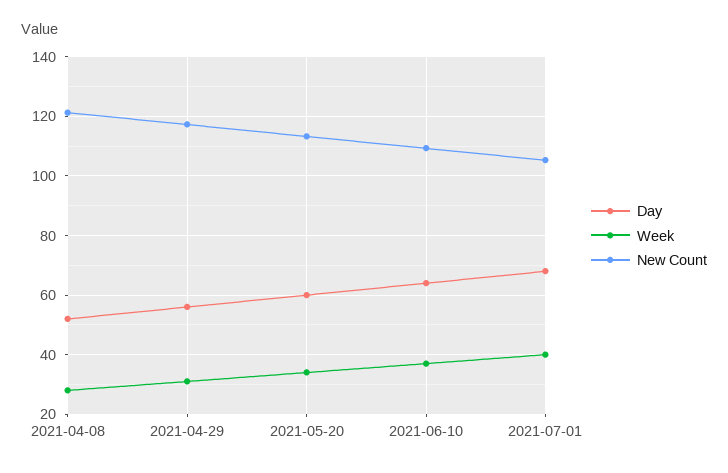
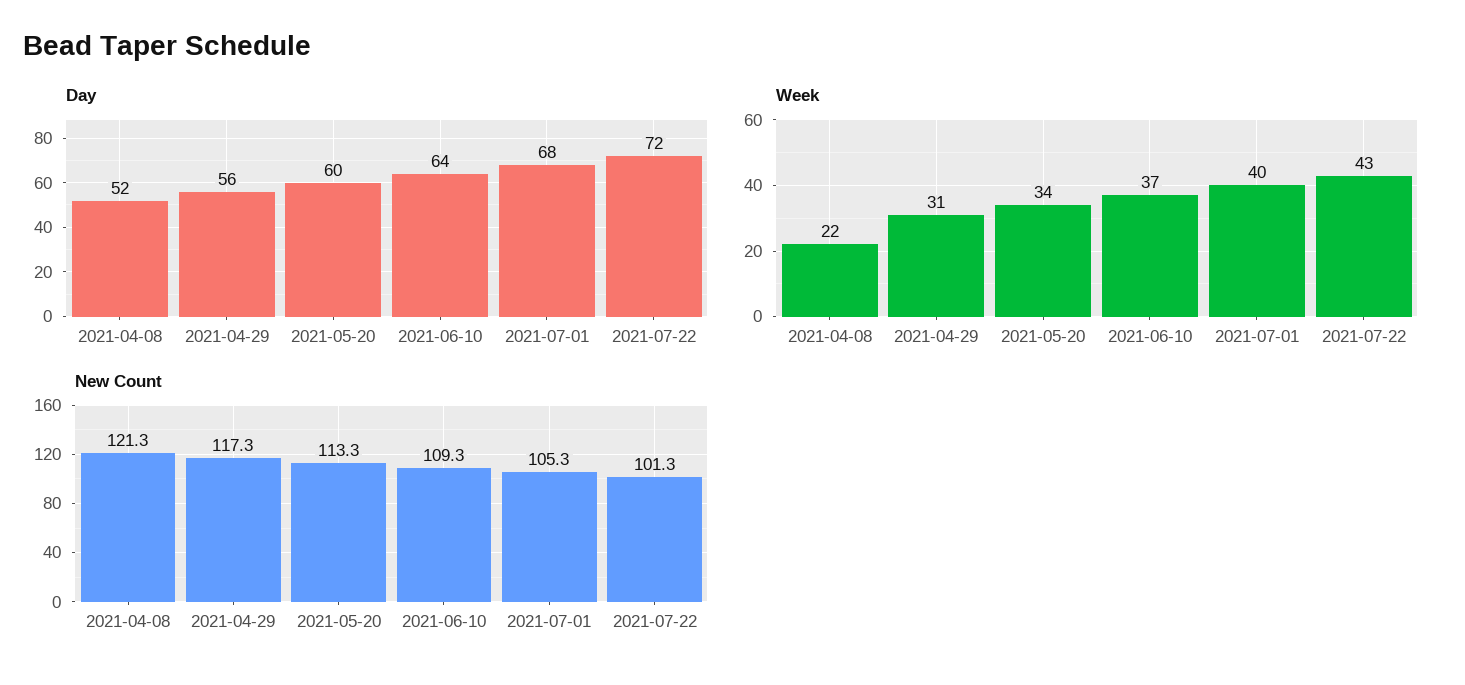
Week, 2021-04-08: 27.5 -> 22
Day, 2021-07-22: none -> 72
Week, 2021-07-22: none -> 43
New Count, 2021-07-22: none -> 101.3

